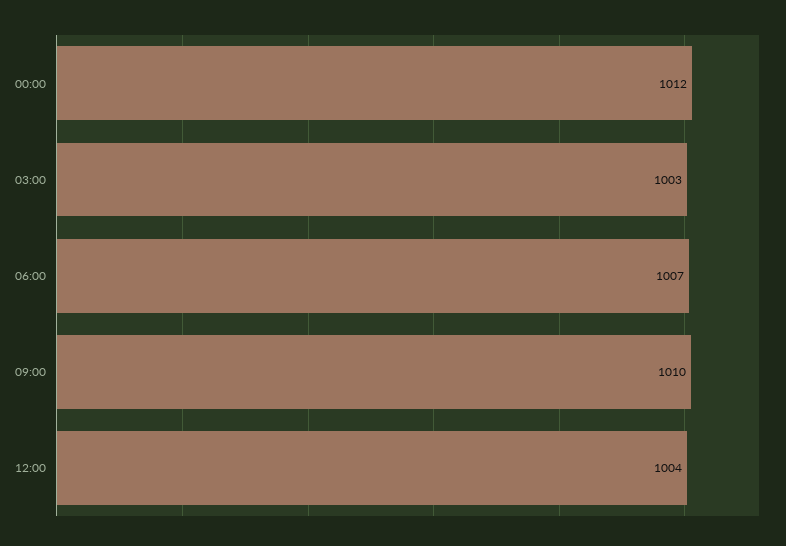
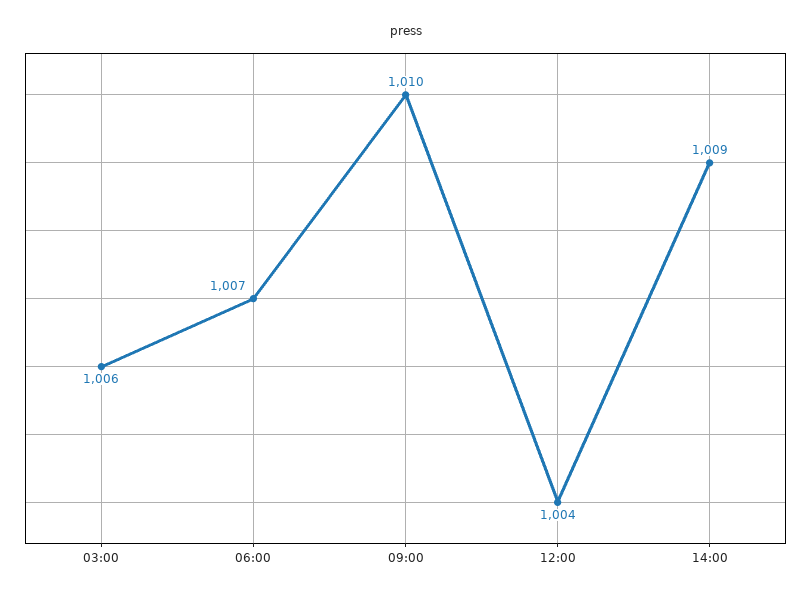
00:00: 1012 -> none
03:00: 1003 -> 1006
14:00: none -> 1009

